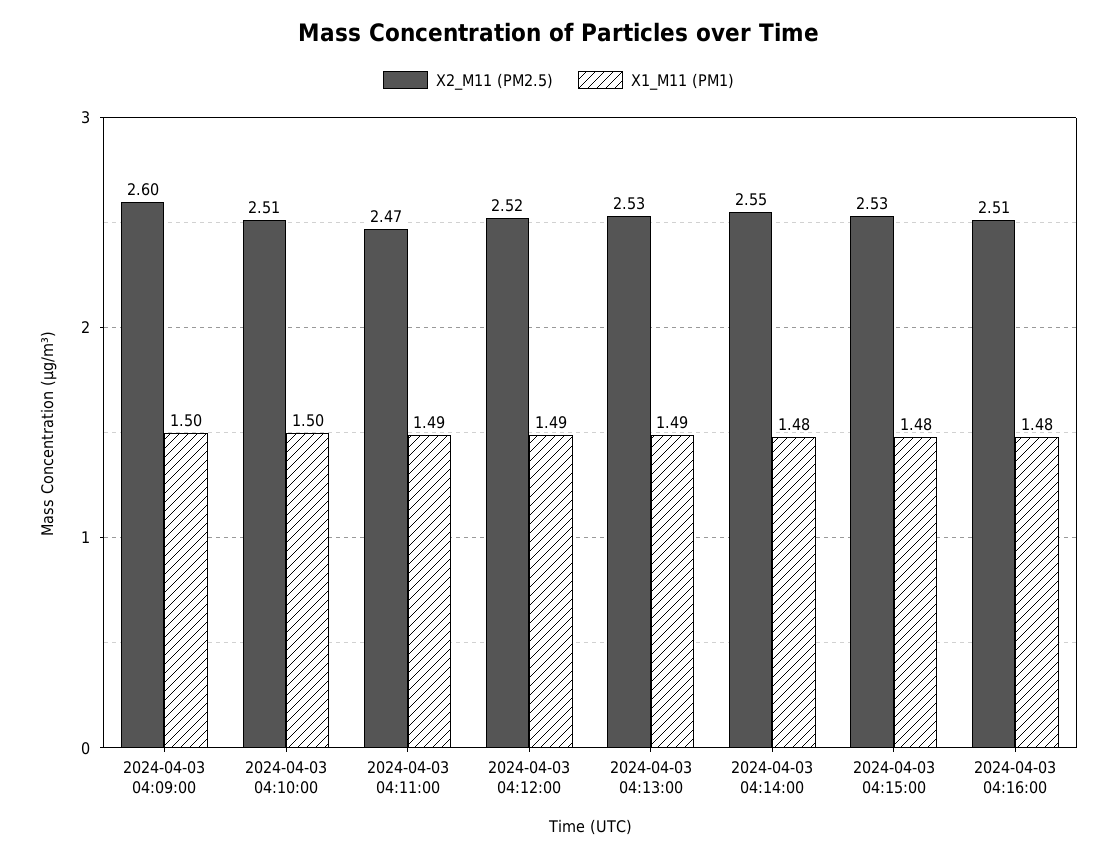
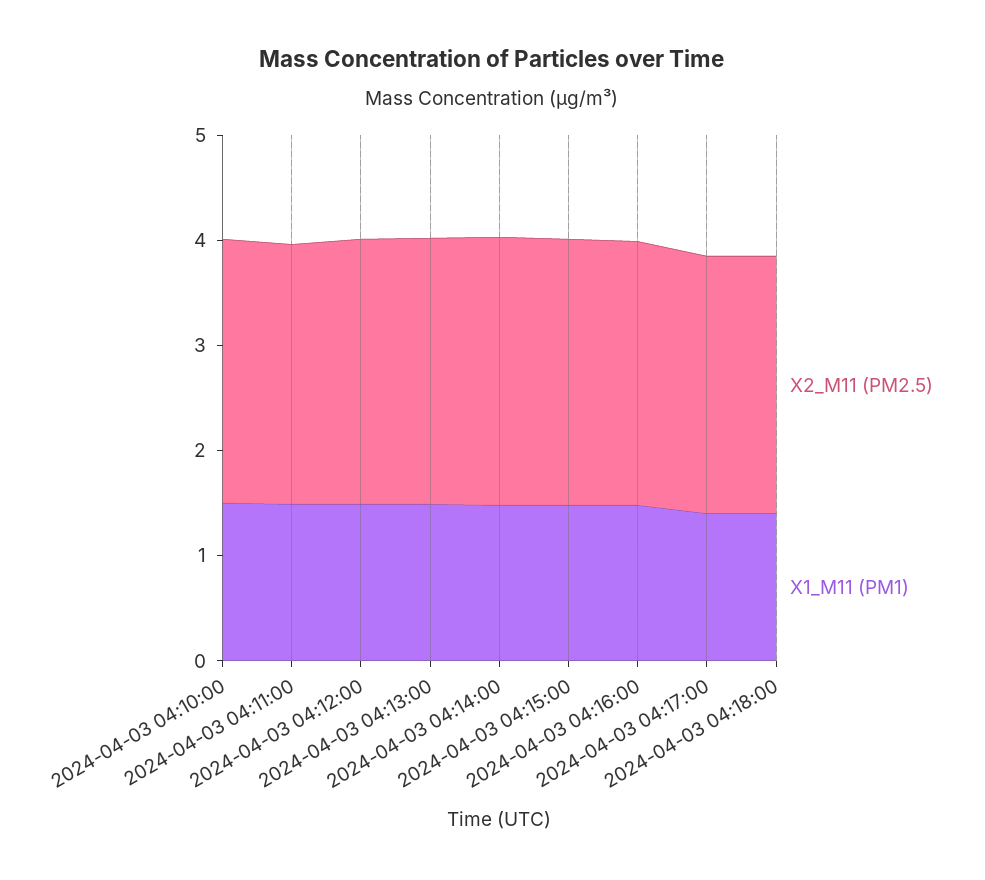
X2_M11 (PM2.5), 2024-04-03 04:09:00: 2.6 -> none
X1_M11 (PM1), 2024-04-03 04:09:00: 1.5 -> none
X2_M11 (PM2.5), 2024-04-03 04:17:00: none -> 2.4
X1_M11 (PM1), 2024-04-03 04:17:00: none -> 1.4
X2_M11 (PM2.5), 2024-04-03 04:18:00: none -> 2.4
X1_M11 (PM1), 2024-04-03 04:18:00: none -> 1.4

